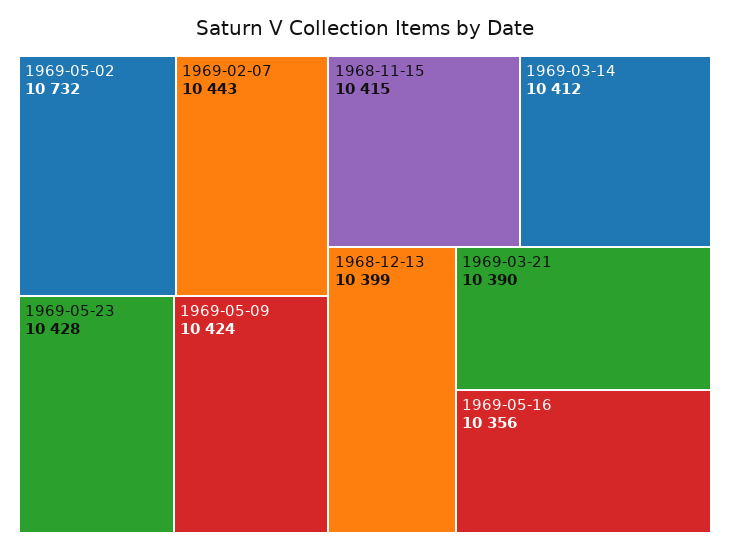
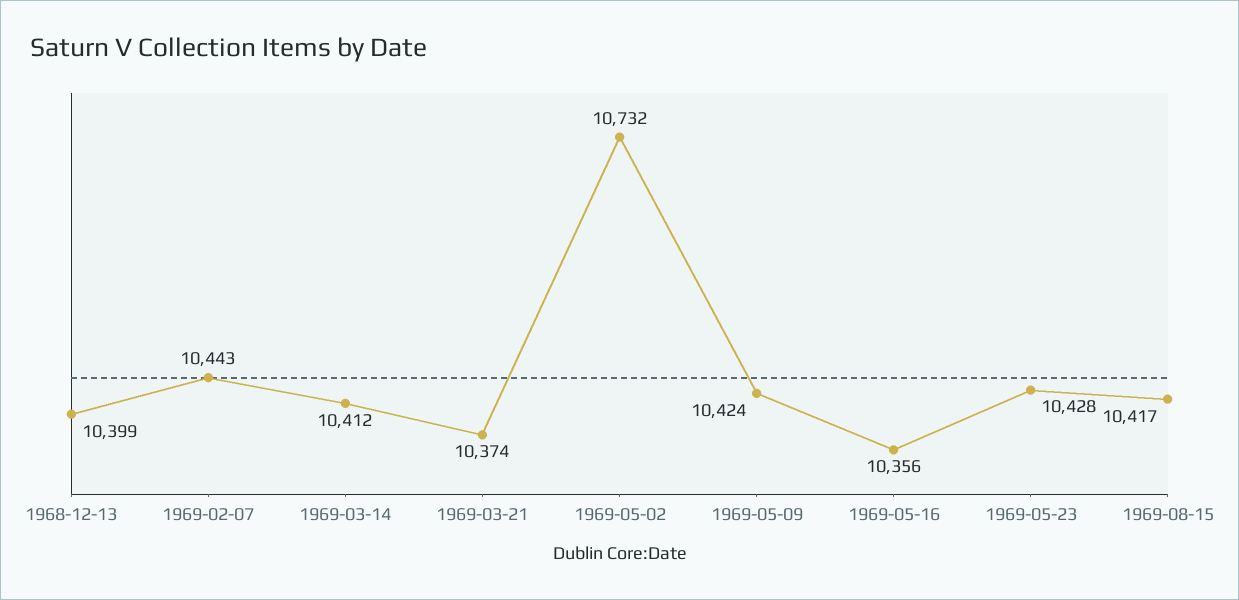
1968-11-15: 10415 -> none
1969-03-21: 10390 -> 10374
1969-08-15: none -> 10417

